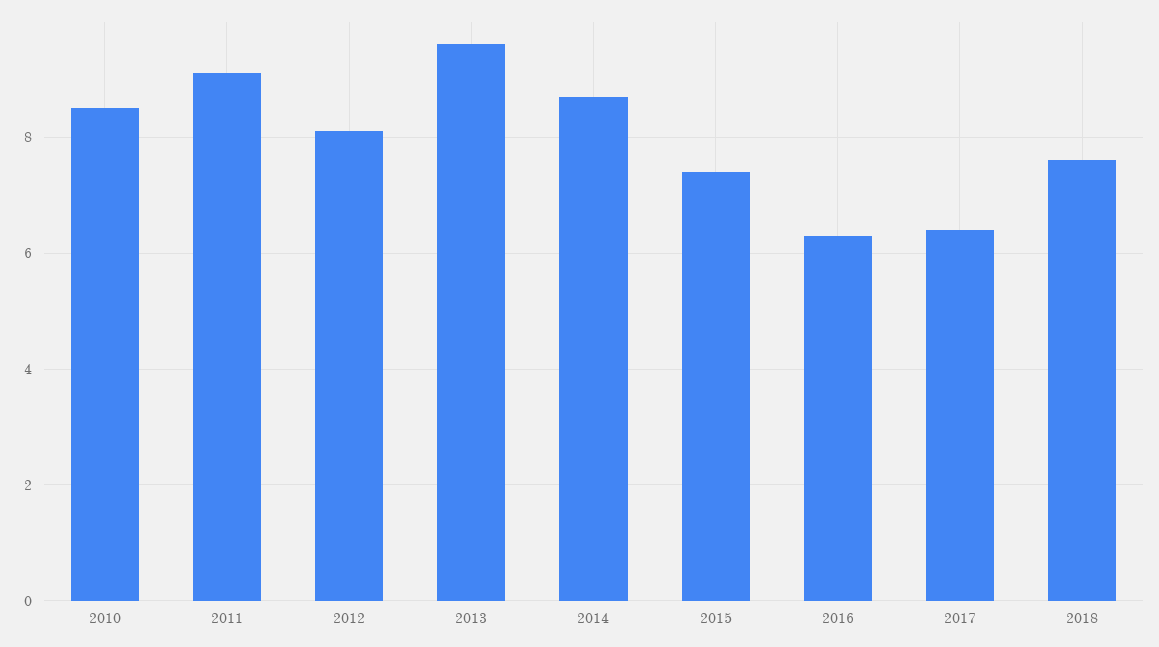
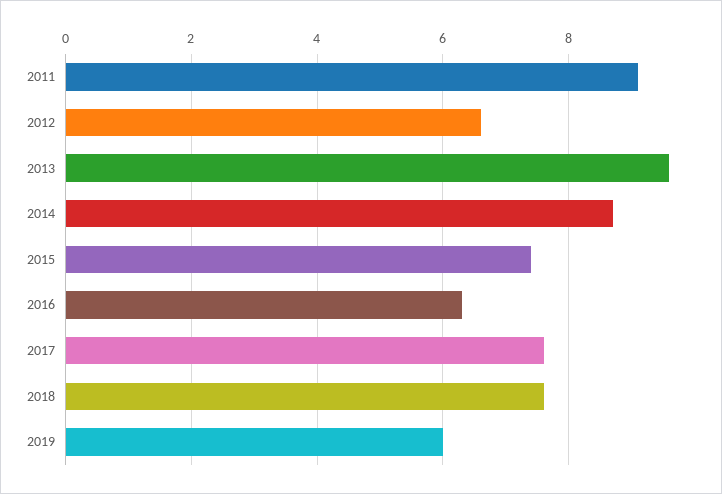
2010: 8.5 -> none
2012: 8 -> 6.5
2017: 6.5 -> 7.5
2019: none -> 6

